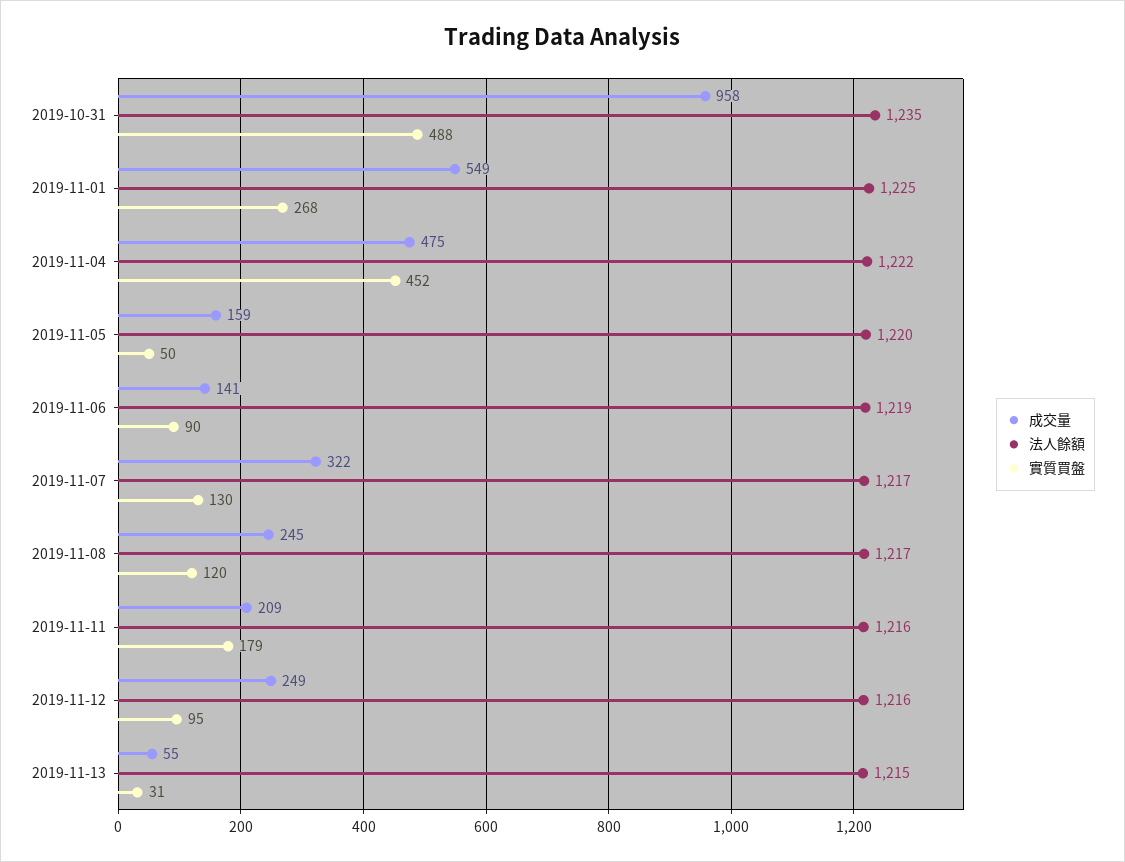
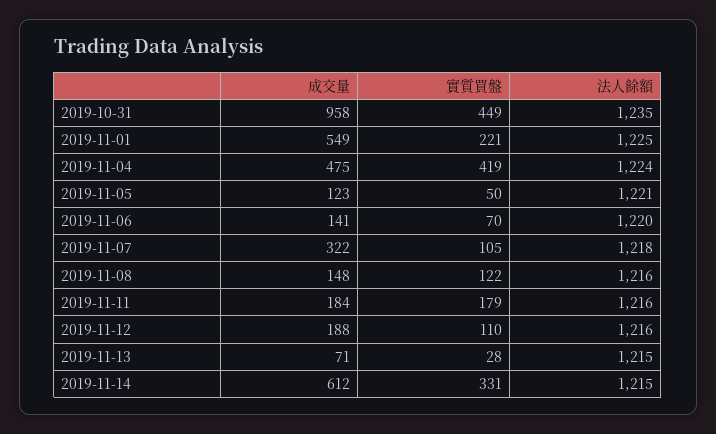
實質買盤, 2019-10-31: 488 -> 449
實質買盤, 2019-11-01: 268 -> 221
法人餘額, 2019-11-04: 1222 -> 1224
實質買盤, 2019-11-04: 452 -> 419
成交量, 2019-11-05: 159 -> 123
法人餘額, 2019-11-05: 1220 -> 1221
法人餘額, 2019-11-06: 1219 -> 1220
實質買盤, 2019-11-06: 90 -> 70
法人餘額, 2019-11-07: 1217 -> 1218
實質買盤, 2019-11-07: 130 -> 105
成交量, 2019-11-08: 245 -> 148
法人餘額, 2019-11-08: 1217 -> 1216
實質買盤, 2019-11-08: 120 -> 122
成交量, 2019-11-11: 209 -> 184
成交量, 2019-11-12: 249 -> 188
實質買盤, 2019-11-12: 95 -> 110
成交量, 2019-11-13: 55 -> 71
實質買盤, 2019-11-13: 31 -> 28
成交量, 2019-11-14: none -> 612
實質買盤, 2019-11-14: none -> 331
法人餘額, 2019-11-14: none -> 1215

